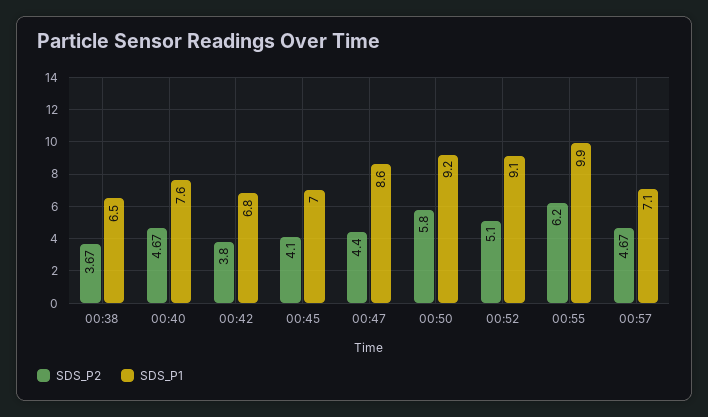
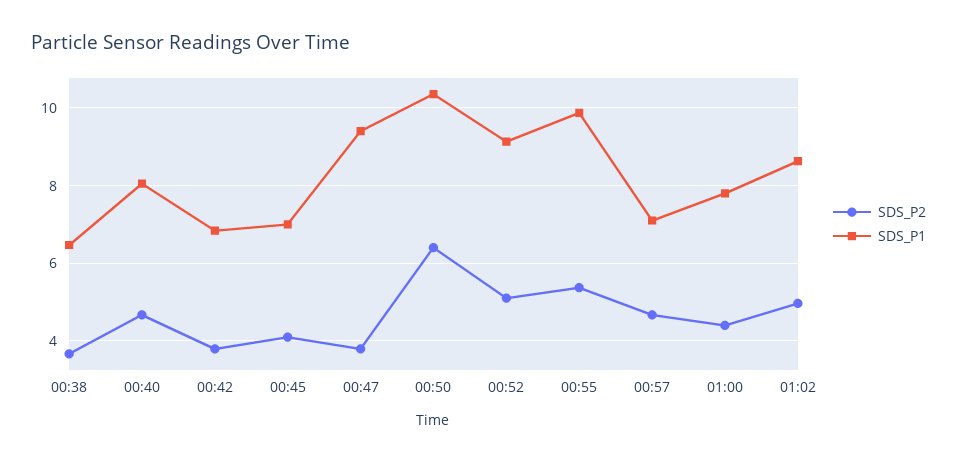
SDS_P1, 00:40: 7.6 -> 8
SDS_P2, 00:47: 4.4 -> 3.8
SDS_P1, 00:47: 8.6 -> 9.4
SDS_P2, 00:50: 5.8 -> 6.4
SDS_P1, 00:50: 9.2 -> 10.4
SDS_P2, 00:55: 6.2 -> 5.4
SDS_P2, 01:00: none -> 4.4
SDS_P1, 01:00: none -> 7.8
SDS_P2, 01:02: none -> 5
SDS_P1, 01:02: none -> 8.6

